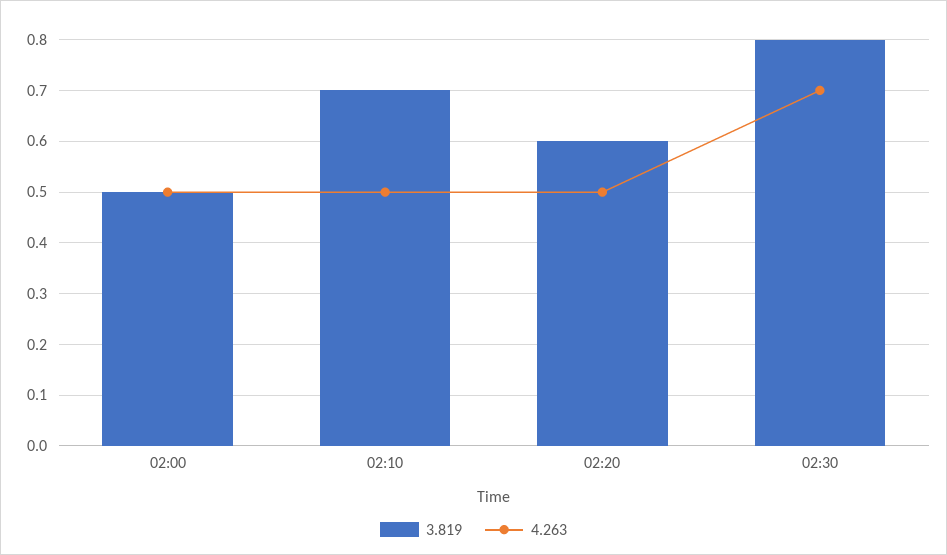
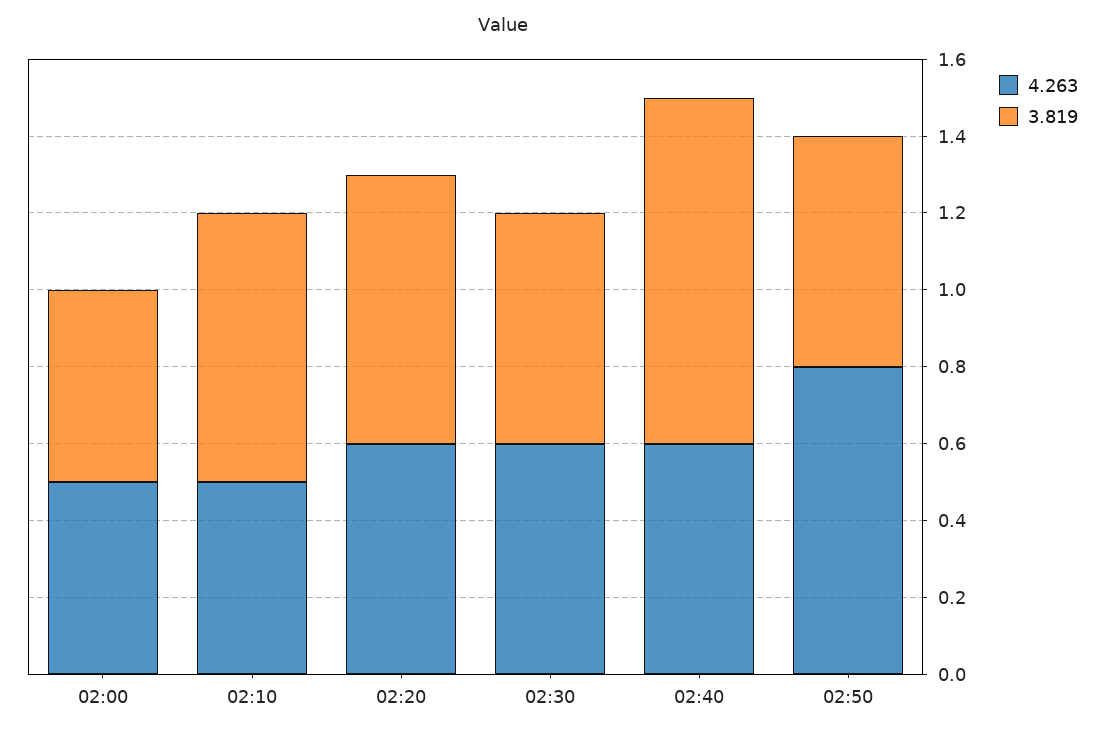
3.819, 02:20: 0.6 -> 0.7
4.263, 02:20: 0.5 -> 0.6
3.819, 02:30: 0.8 -> 0.6
4.263, 02:30: 0.7 -> 0.6
4.263, 02:40: none -> 0.6
3.819, 02:40: none -> 0.9
4.263, 02:50: none -> 0.8
3.819, 02:50: none -> 0.6

